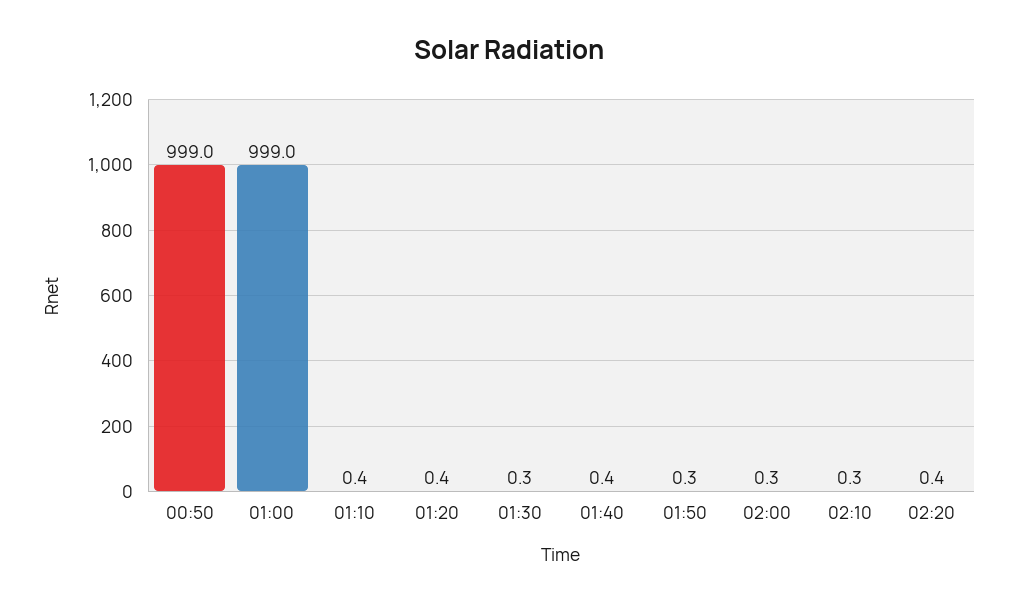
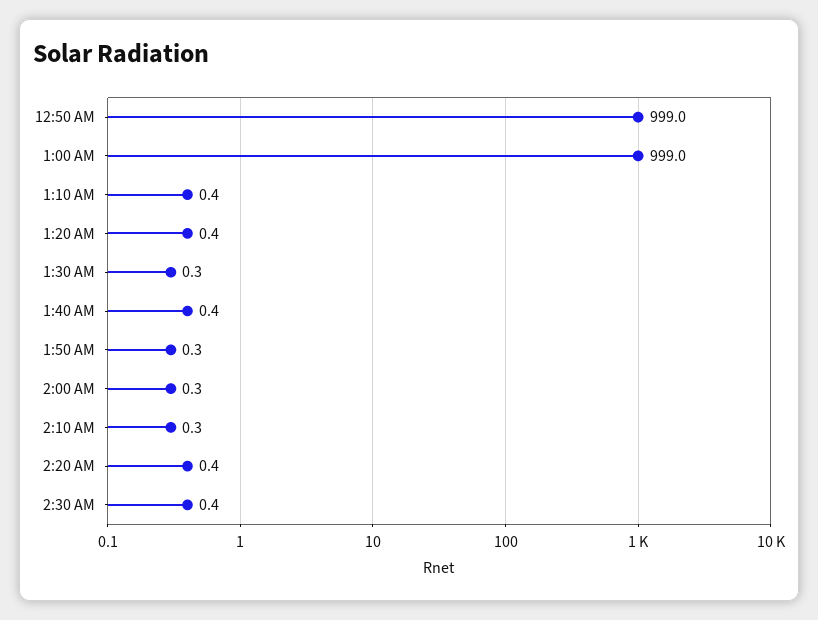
2:30 AM: none -> 0.4

